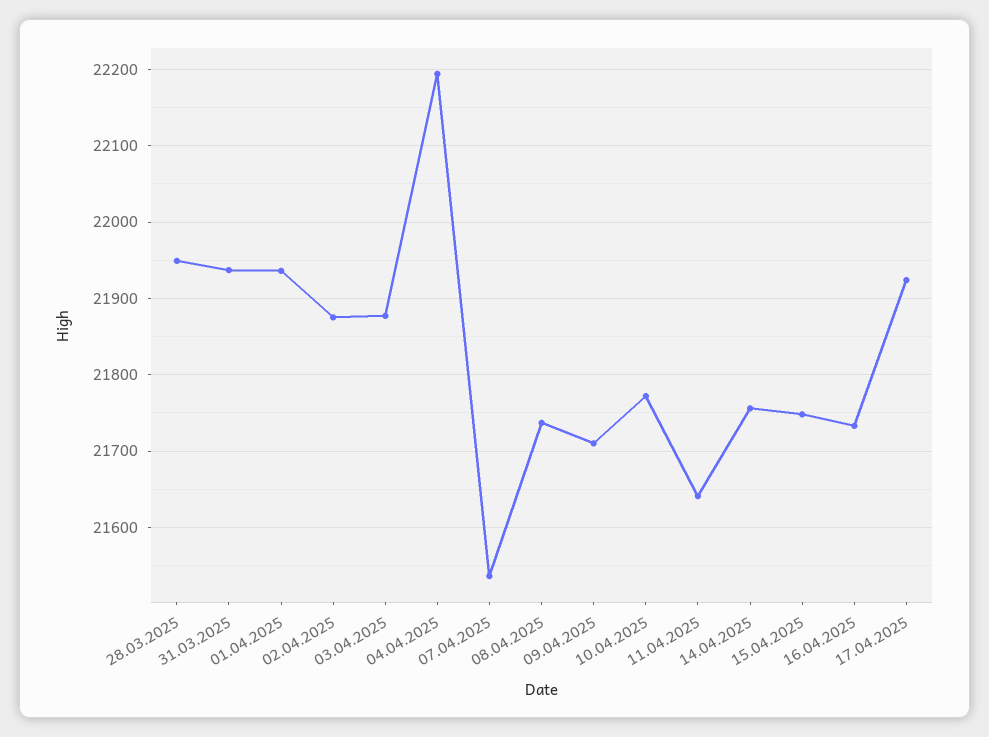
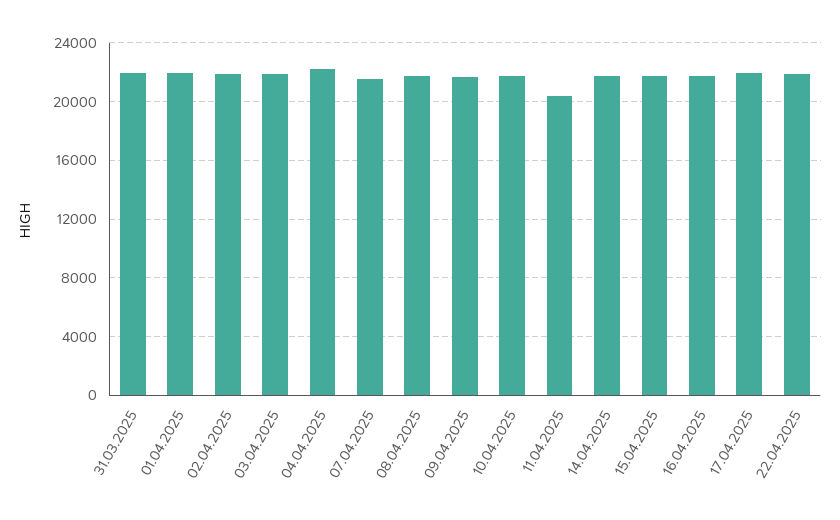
28.03.2025: 21950 -> none
11.04.2025: 21640 -> 20500
22.04.2025: none -> 22000

